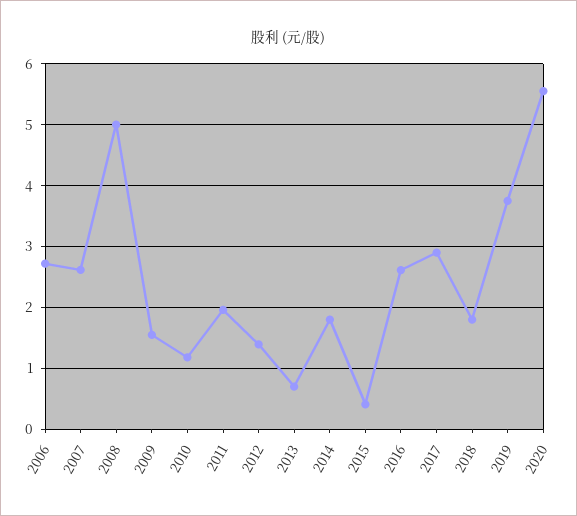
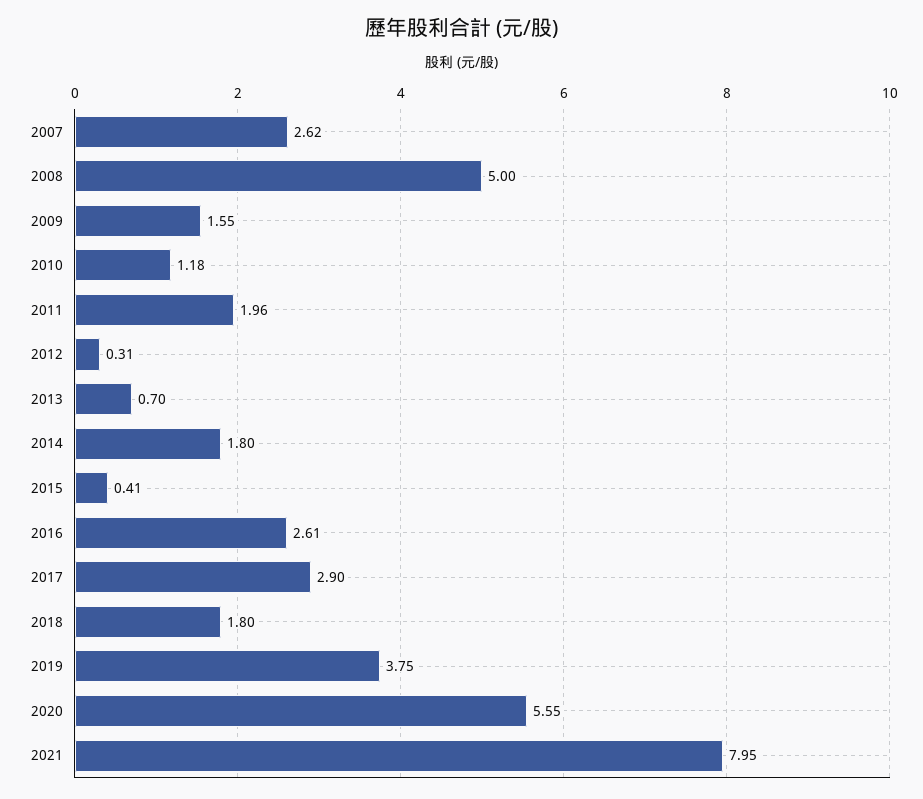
2006: 2.7 -> none
2012: 1.4 -> 0.31
2021: none -> 7.95

